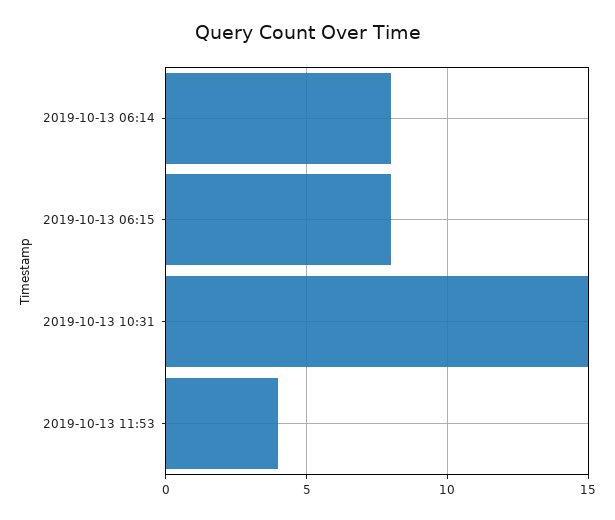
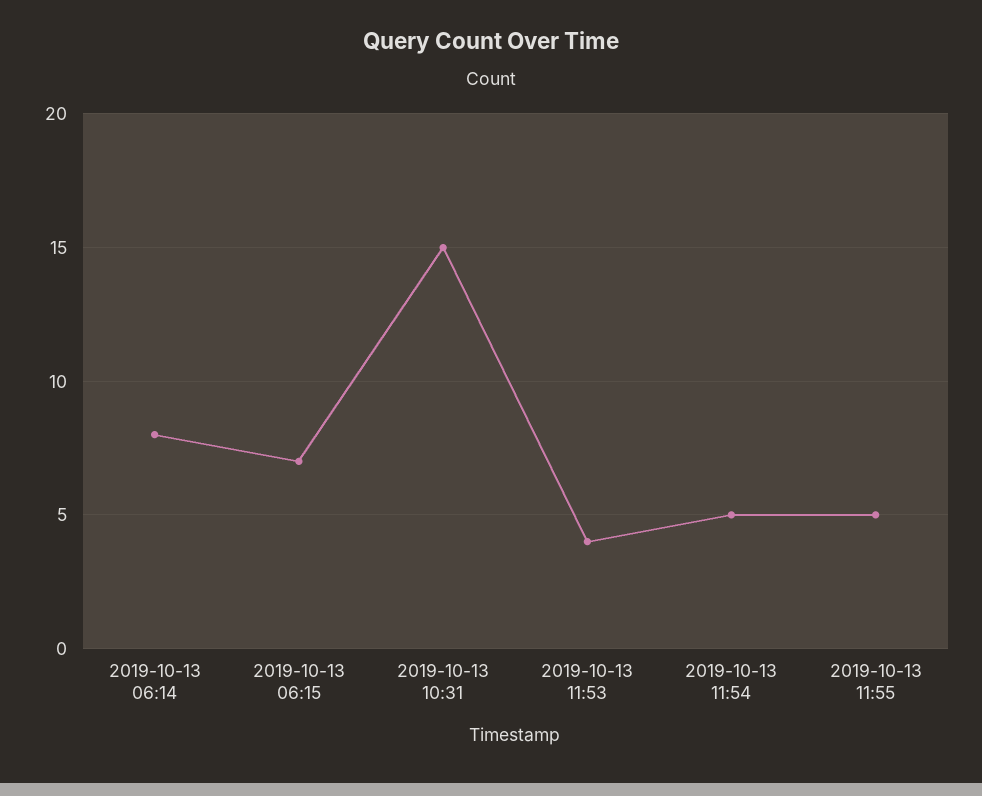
2019-10-13 06:15: 8 -> 7
2019-10-13 11:54: none -> 5
2019-10-13 11:55: none -> 5

